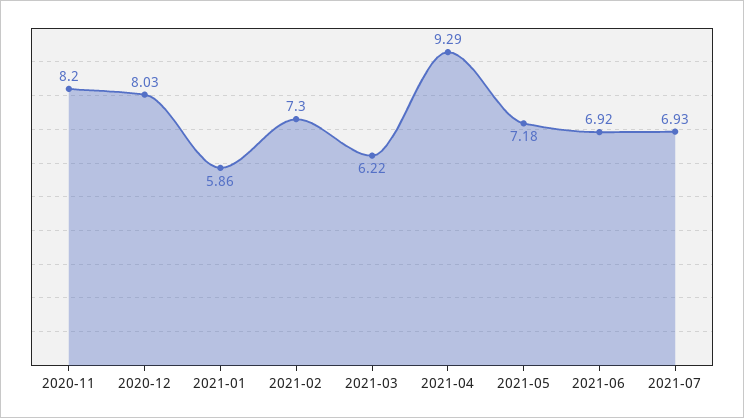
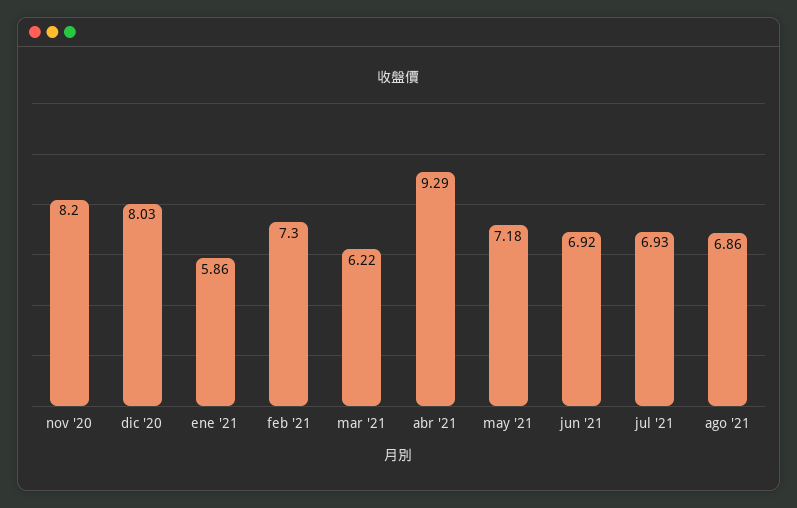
ago '21: none -> 6.86

